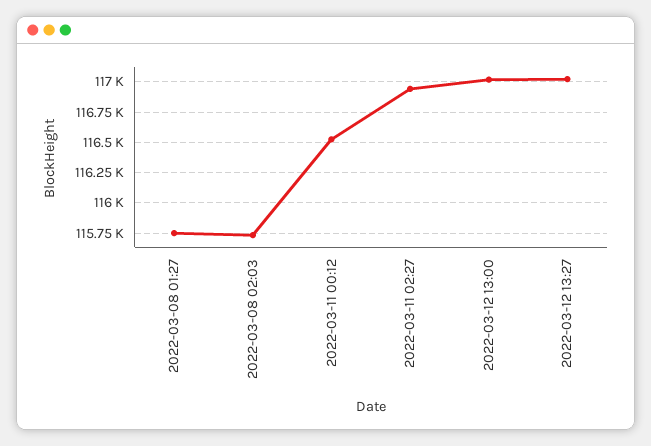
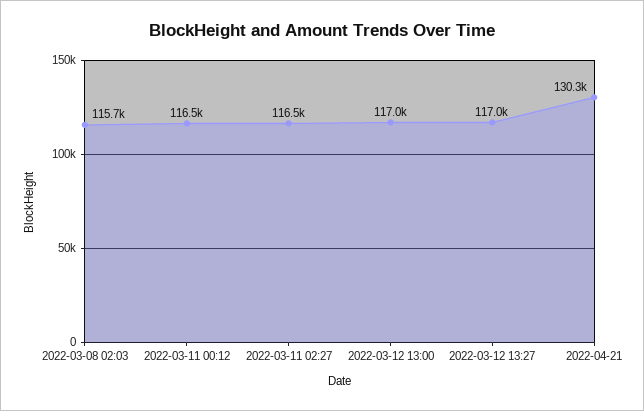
2022-03-08 01:27: 115750 -> none
2022-03-11 02:27: 116950 -> 116500
2022-04-21: none -> 130300

